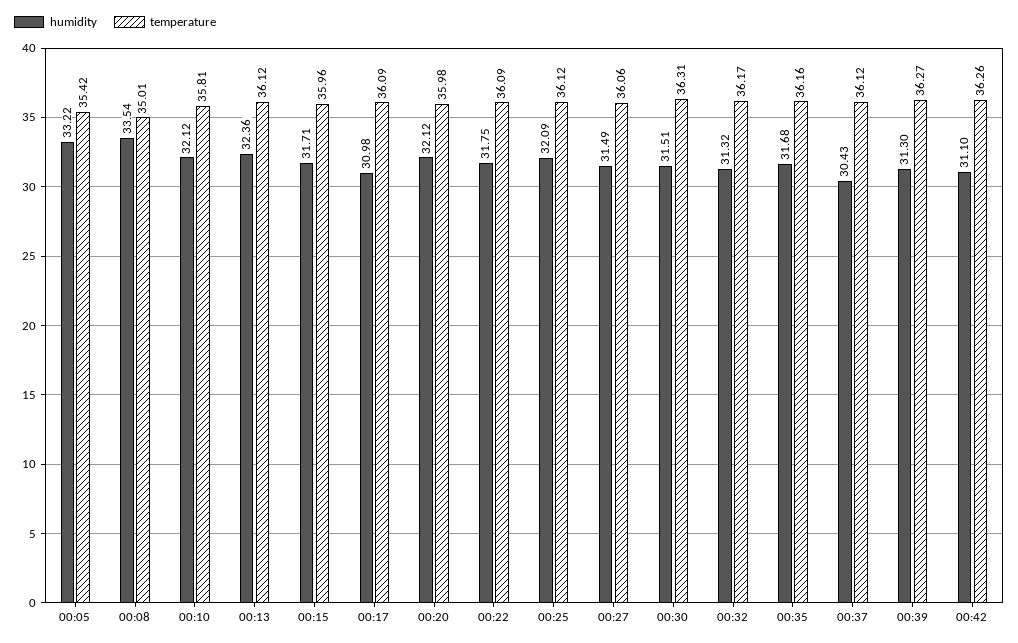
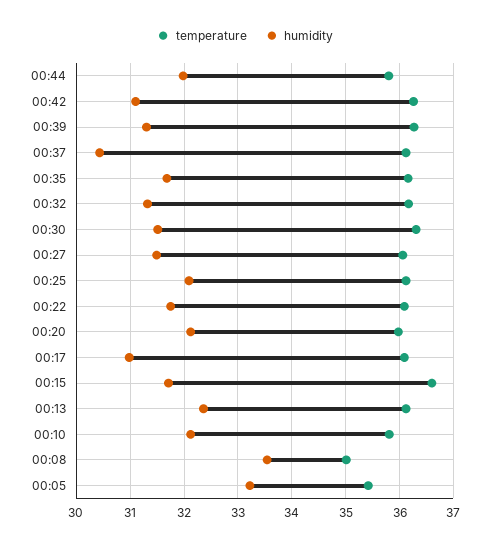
temperature, 00:15: 35.96 -> 36.6
temperature, 00:44: none -> 35.8
humidity, 00:44: none -> 32

